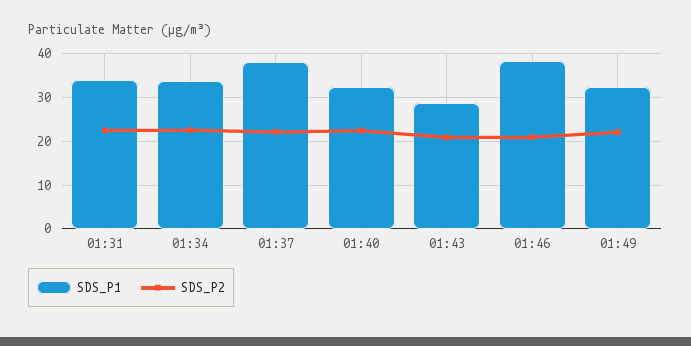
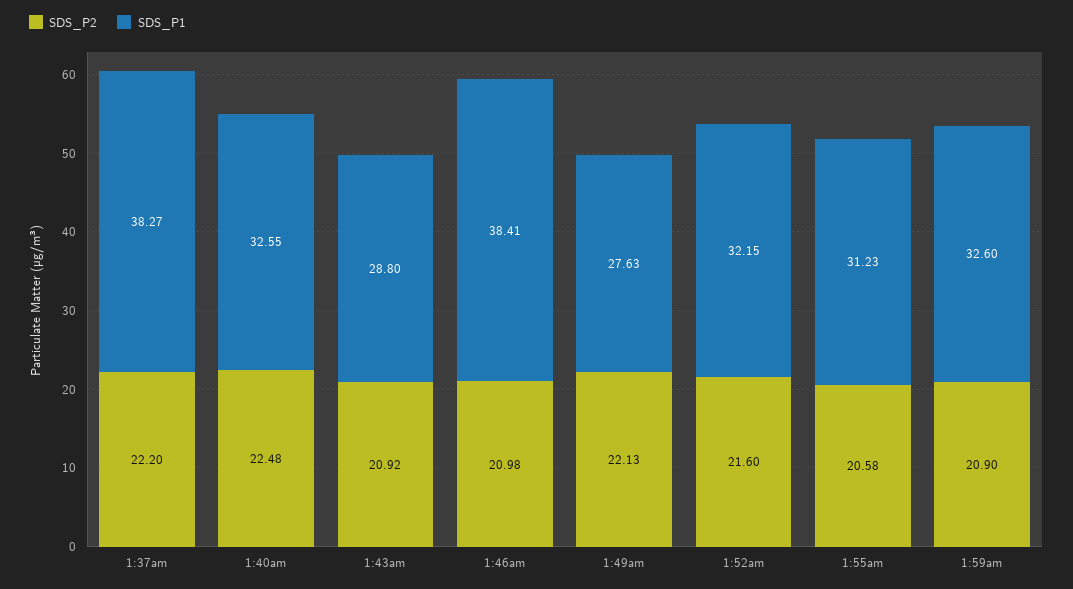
SDS_P1, 01:31: 34 -> none
SDS_P2, 01:31: 22 -> none
SDS_P1, 01:34: 34 -> none
SDS_P2, 01:34: 22 -> none
SDS_P1, 01:49: 32 -> 27.63
SDS_P2, 1:52am: none -> 21.6
SDS_P1, 1:52am: none -> 32.15
SDS_P2, 1:55am: none -> 20.58
SDS_P1, 1:55am: none -> 31.23
SDS_P2, 1:59am: none -> 20.9
SDS_P1, 1:59am: none -> 32.6

